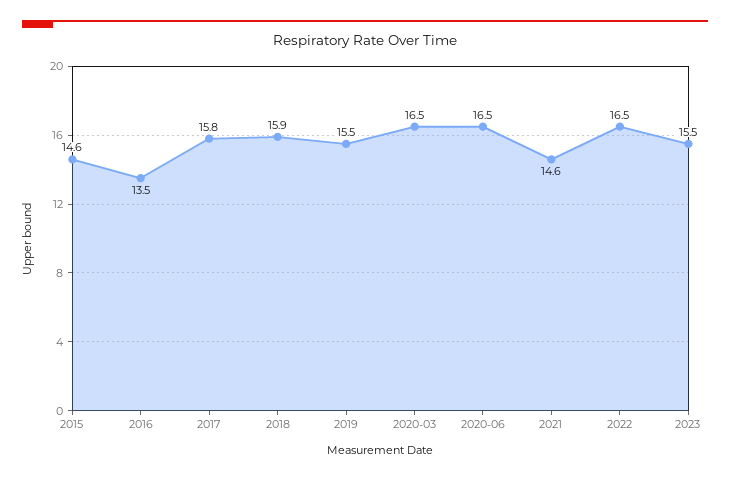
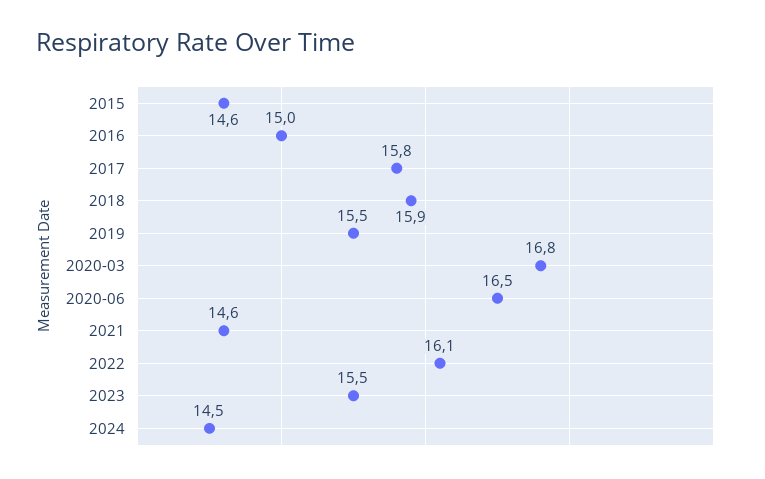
2016: 13.5 -> 15
2020-03: 16.5 -> 16.8
2022: 16.5 -> 16.1
2024: none -> 14.5

